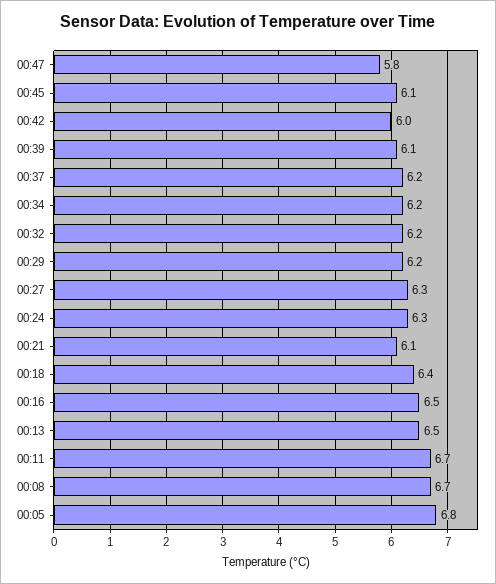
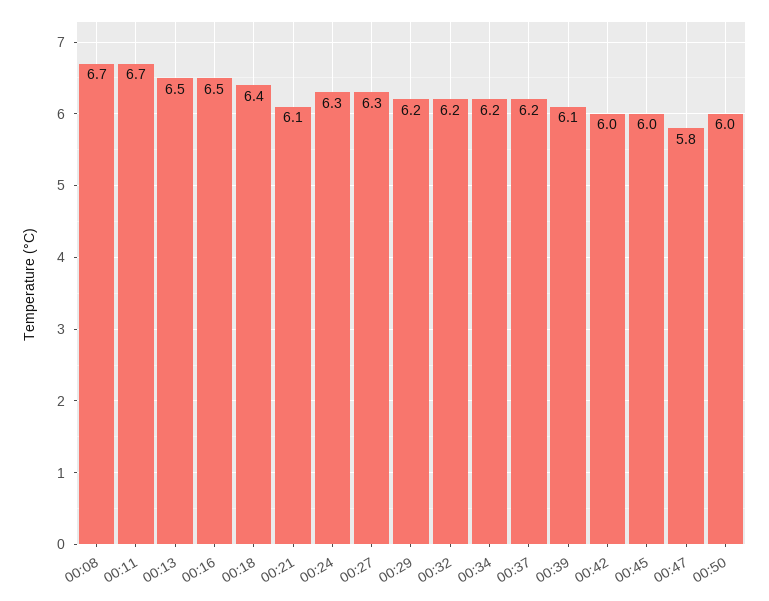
00:45: 6.1 -> 6
00:05: 6.8 -> none
00:50: none -> 6

